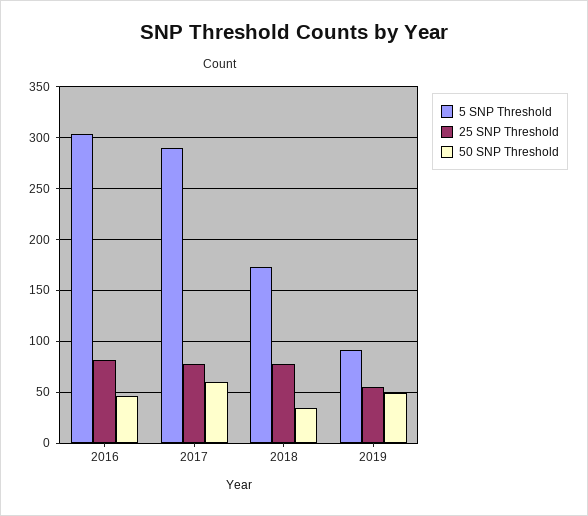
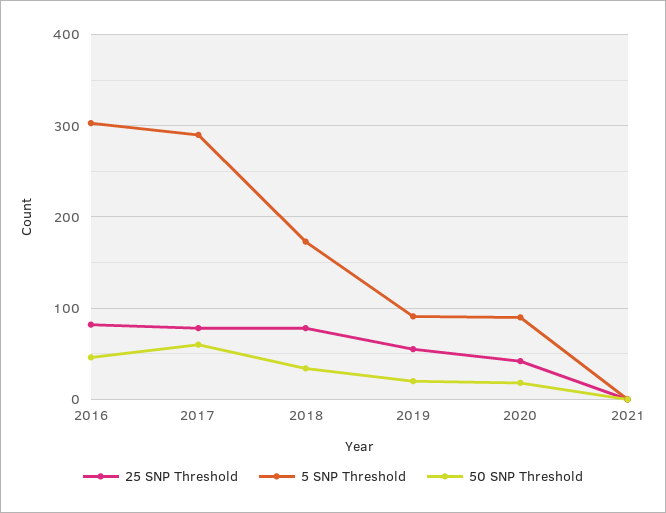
50 SNP Threshold, 2019: 50 -> 20
25 SNP Threshold, 2020: none -> 40
5 SNP Threshold, 2020: none -> 90
50 SNP Threshold, 2020: none -> 20
25 SNP Threshold, 2021: none -> 0
5 SNP Threshold, 2021: none -> 0
50 SNP Threshold, 2021: none -> 0

